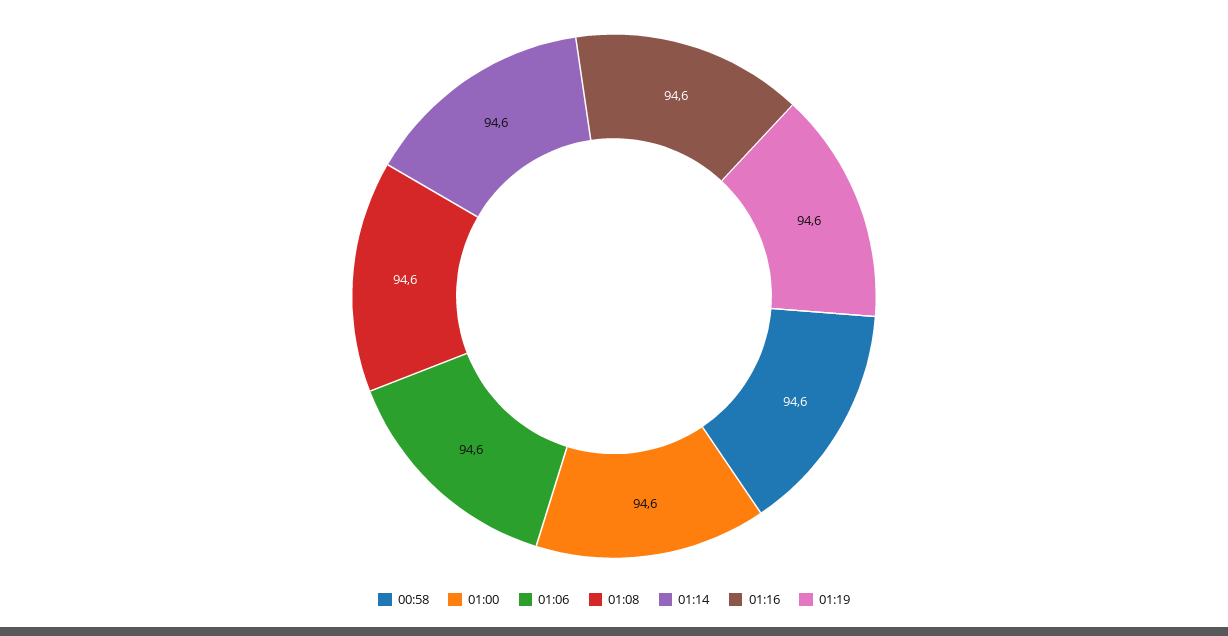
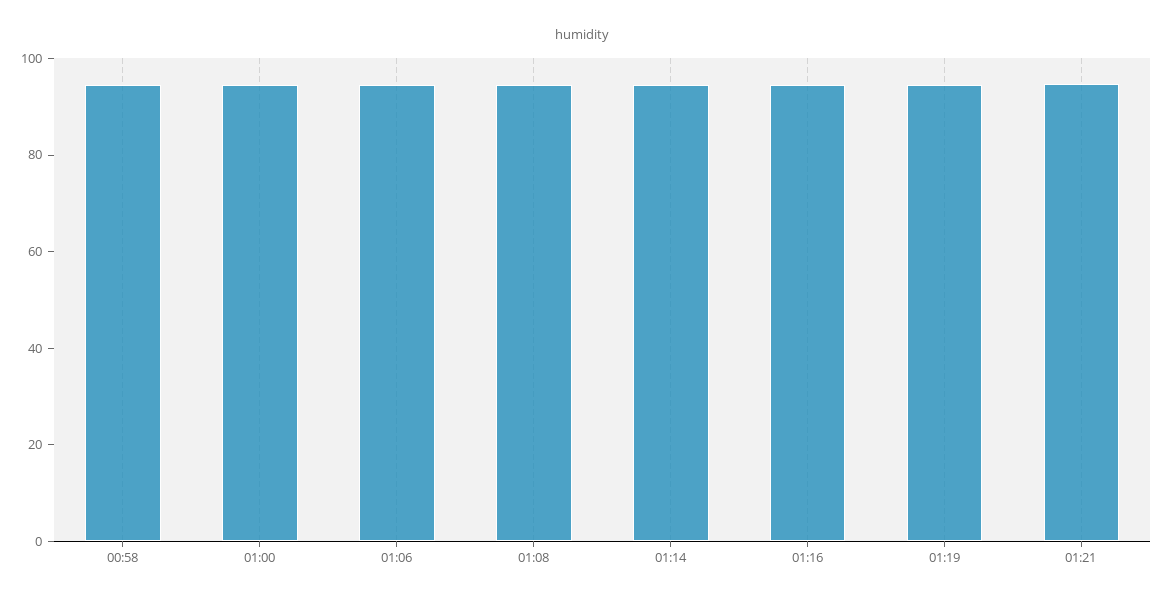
01:21: none -> 95

